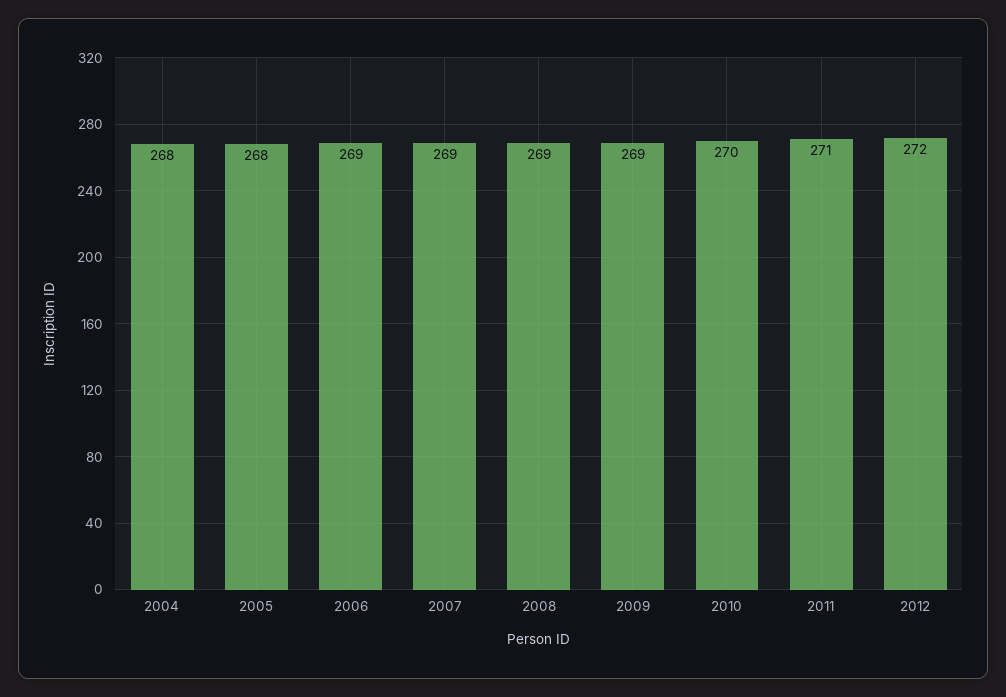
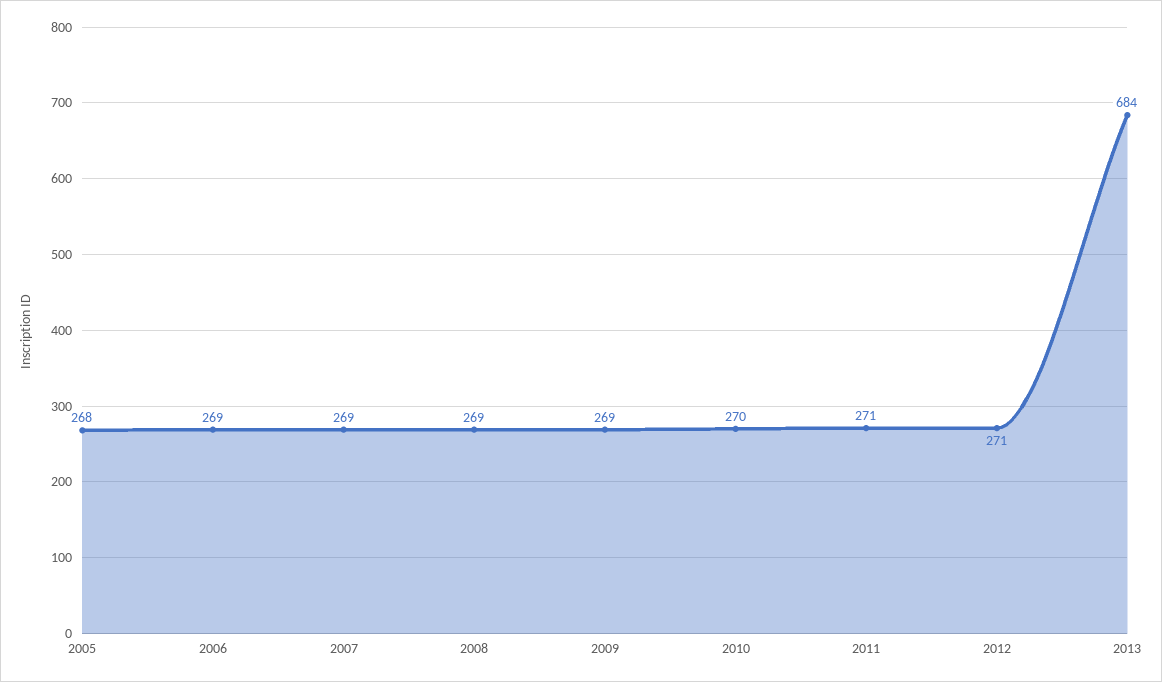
2004: 268 -> none
2012: 272 -> 271
2013: none -> 684

